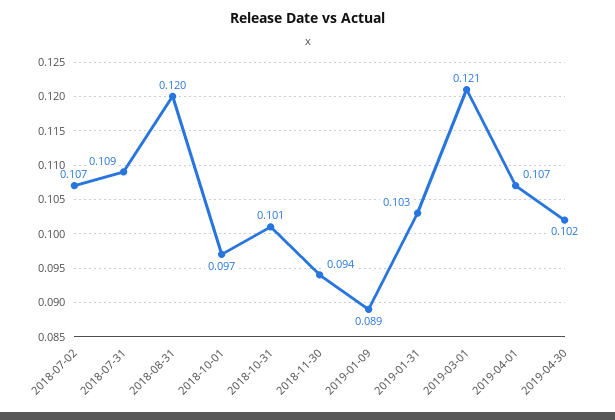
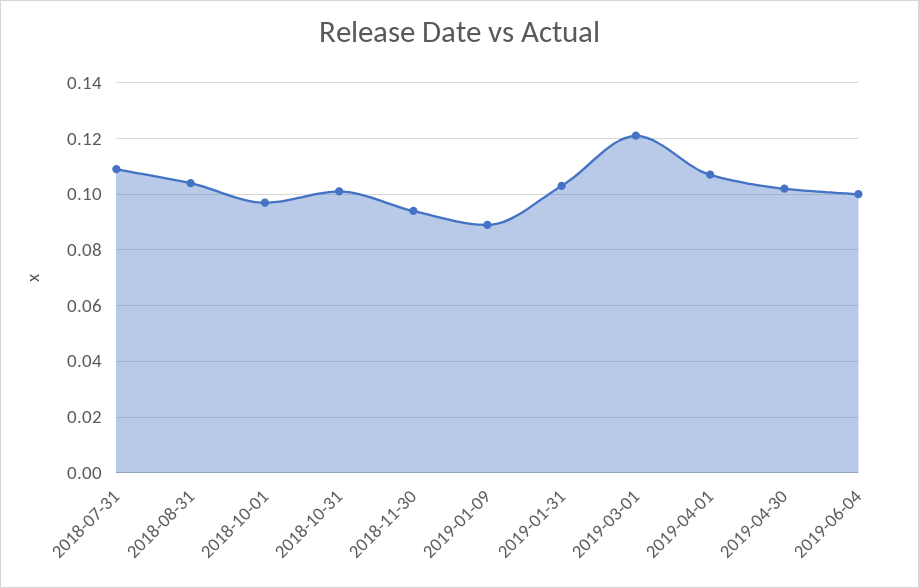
2018-07-02: 0.107 -> none
2018-08-31: 0.12 -> 0.105
2019-06-04: none -> 0.1

